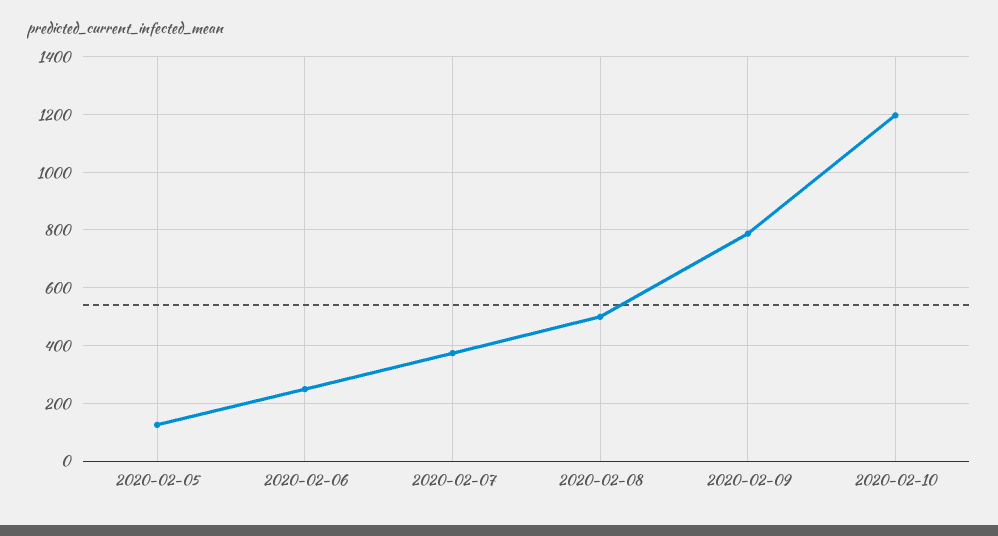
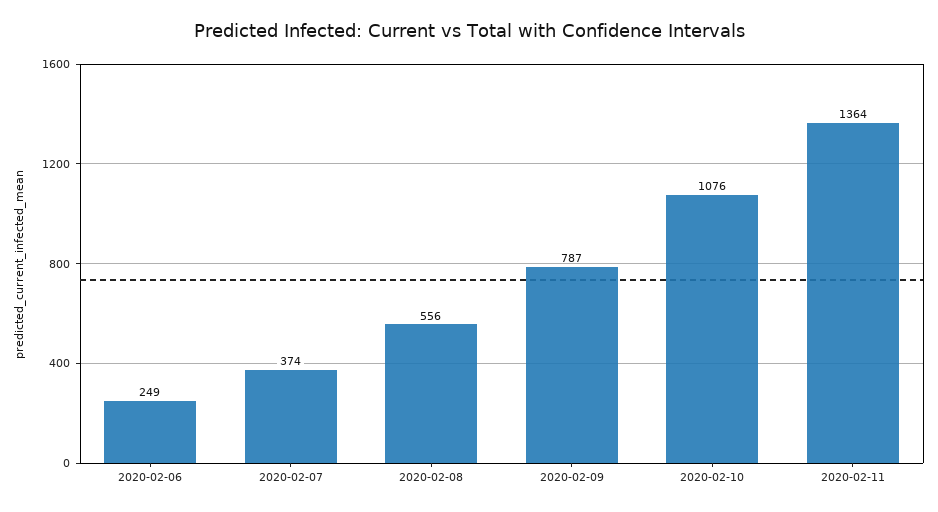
2020-02-05: 125 -> none
2020-02-08: 500 -> 556
2020-02-10: 1200 -> 1076
2020-02-11: none -> 1364

